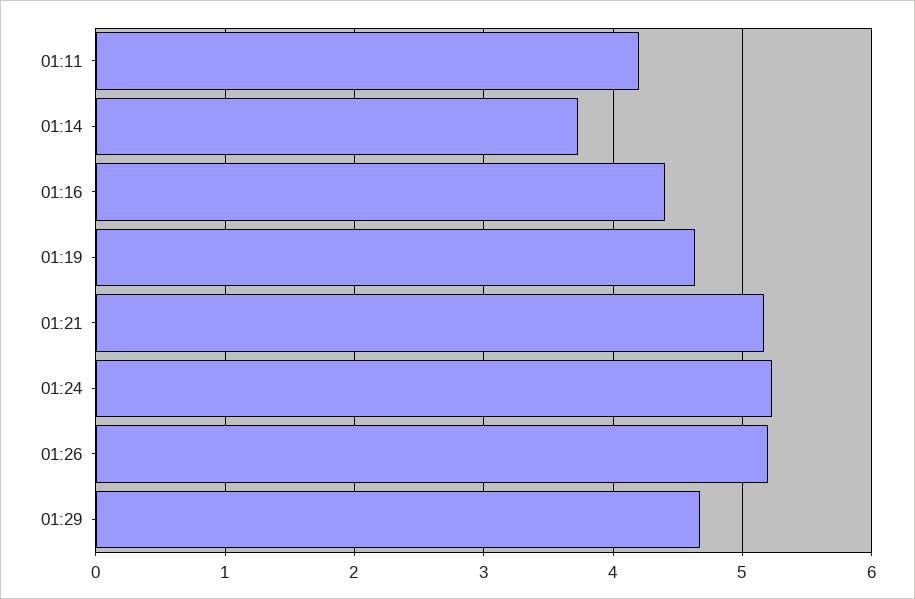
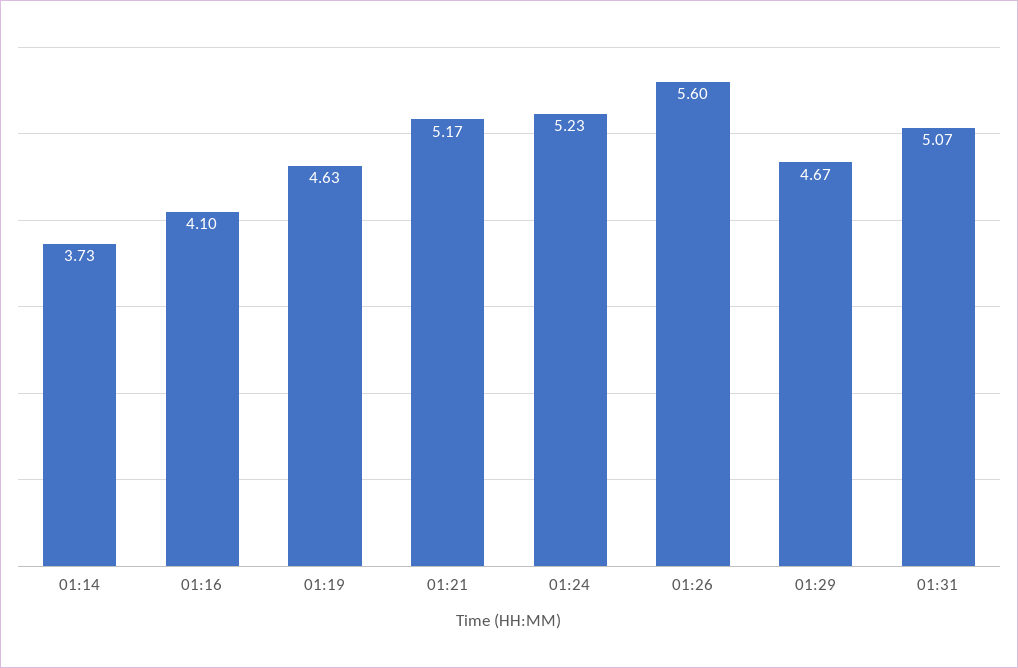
01:11: 4.2 -> none
01:16: 4.4 -> 4.1
01:26: 5.2 -> 5.6
01:31: none -> 5.07

